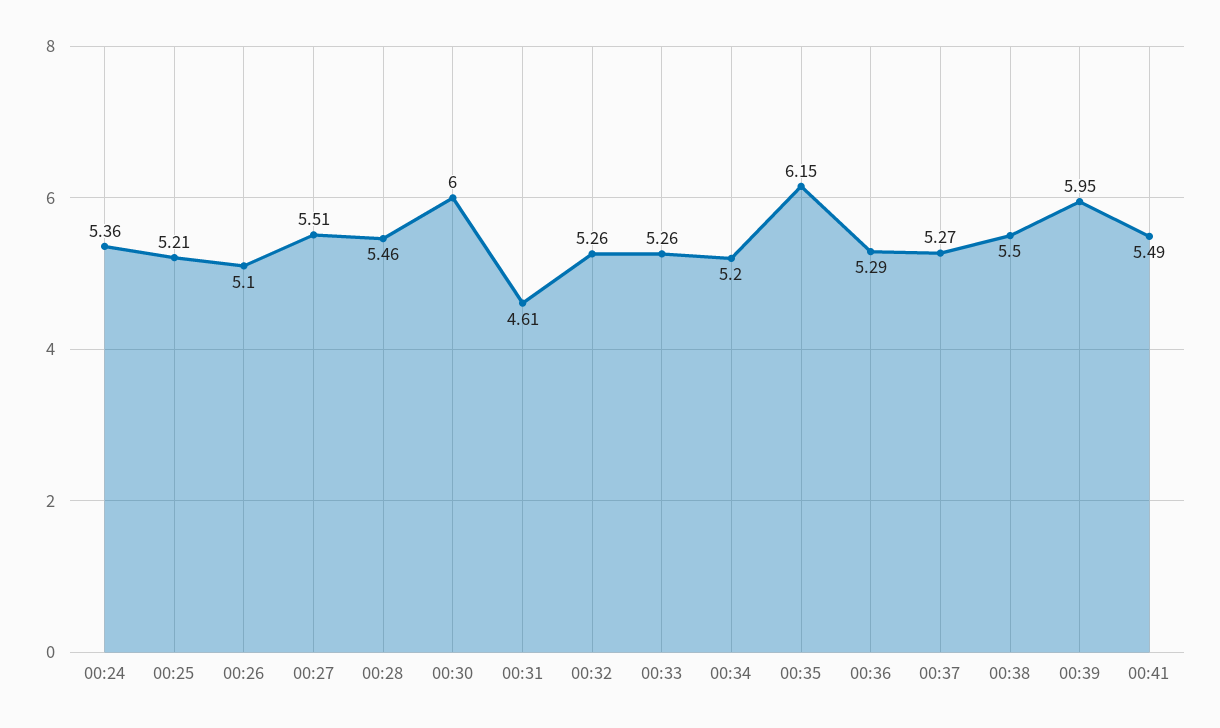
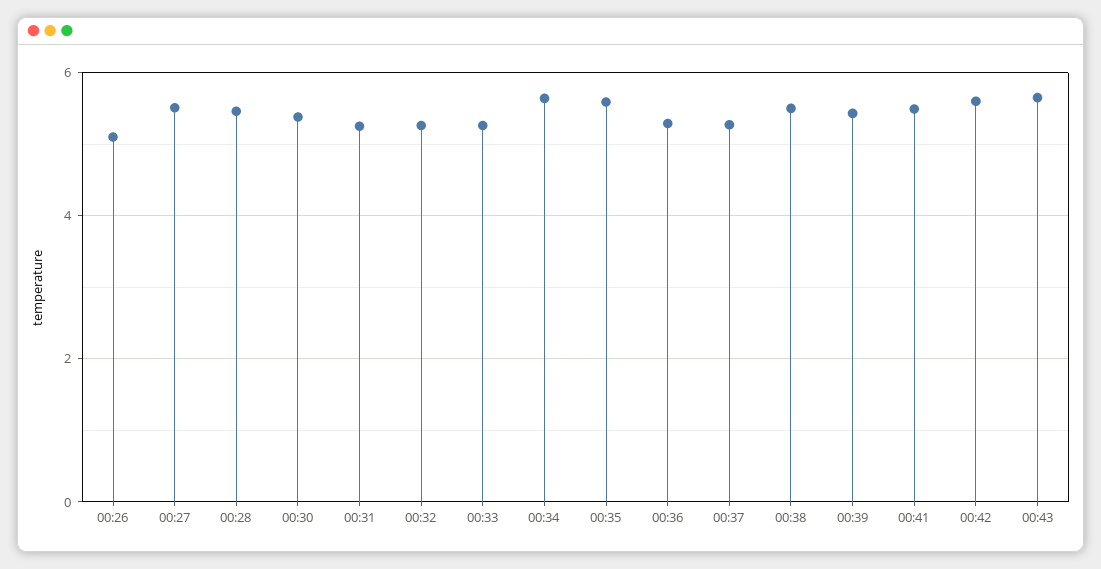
00:24: 5.36 -> none
00:25: 5.21 -> none
00:30: 6 -> 5.4
00:31: 4.61 -> 5.2
00:34: 5.2 -> 5.6
00:35: 6.15 -> 5.6
00:39: 5.95 -> 5.4
00:42: none -> 5.6
00:43: none -> 5.6

